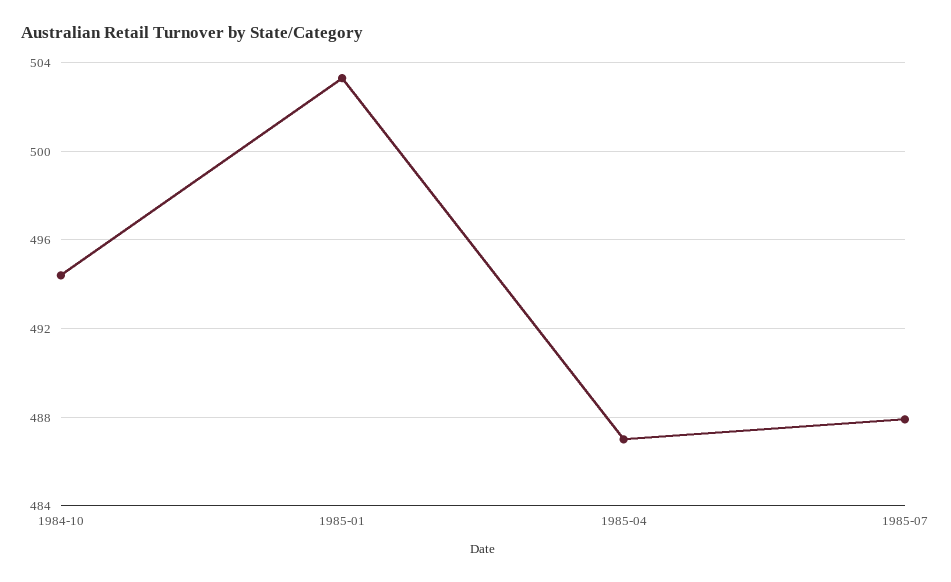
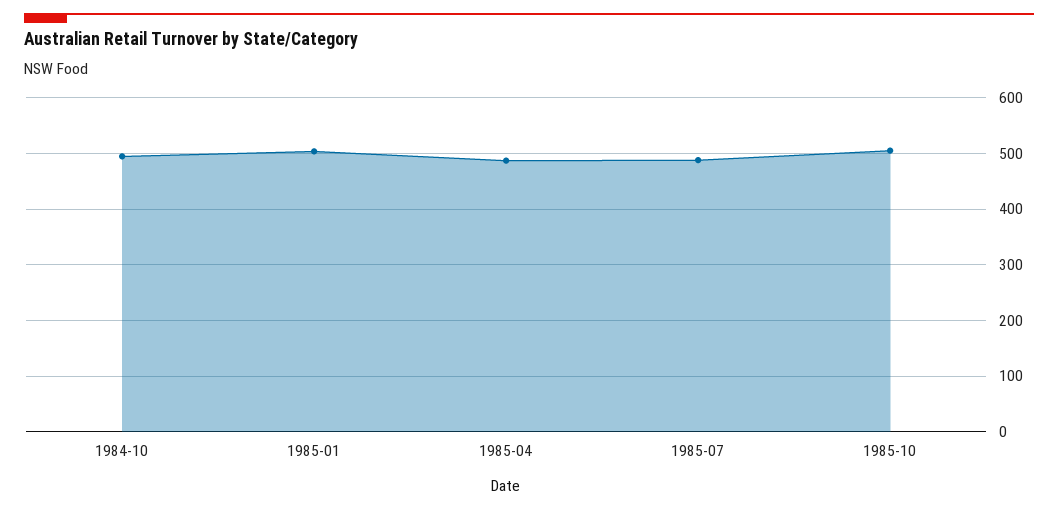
1985-10: none -> 500

